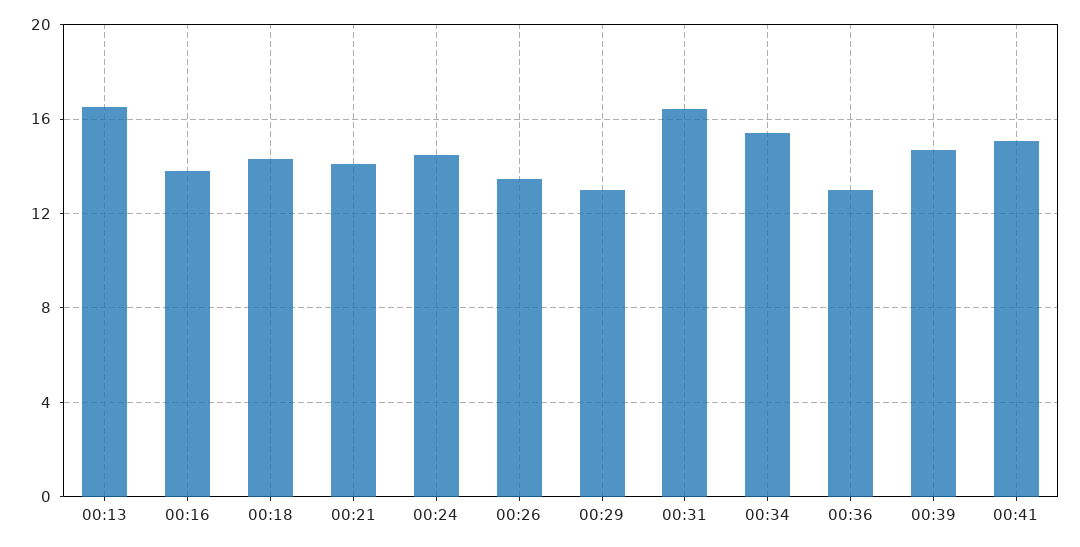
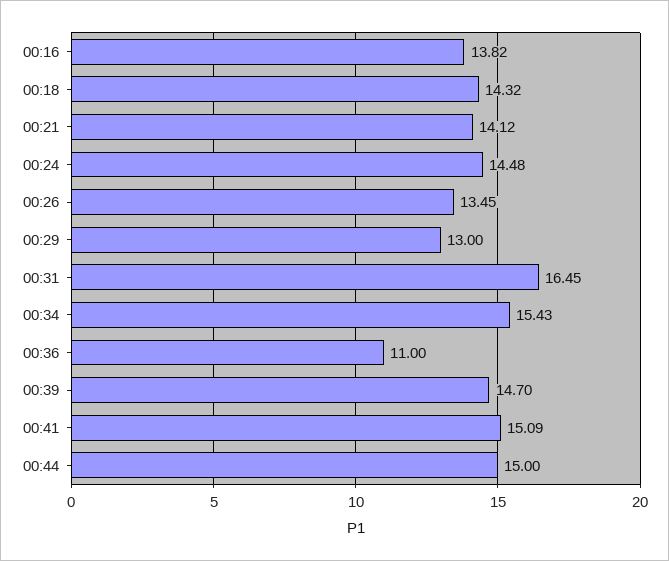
00:13: 16.5 -> none
00:36: 13 -> 11
00:44: none -> 15

